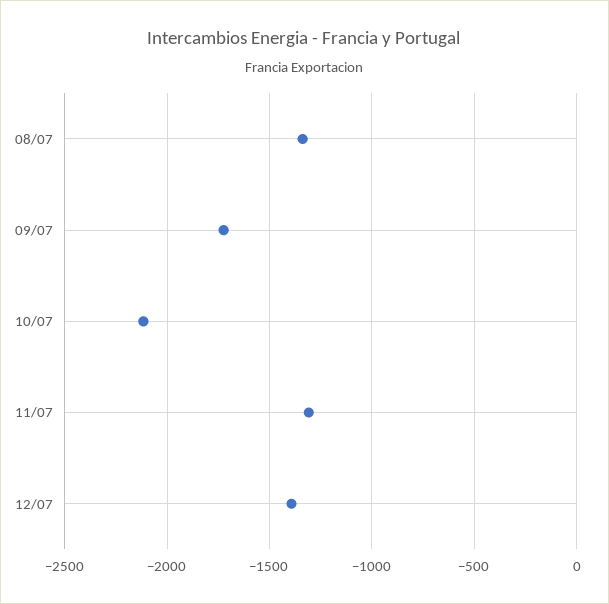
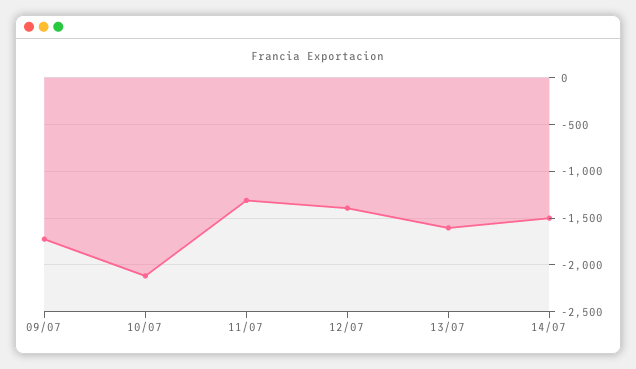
08/07: -1350 -> none
13/07: none -> -1600
14/07: none -> -1500

